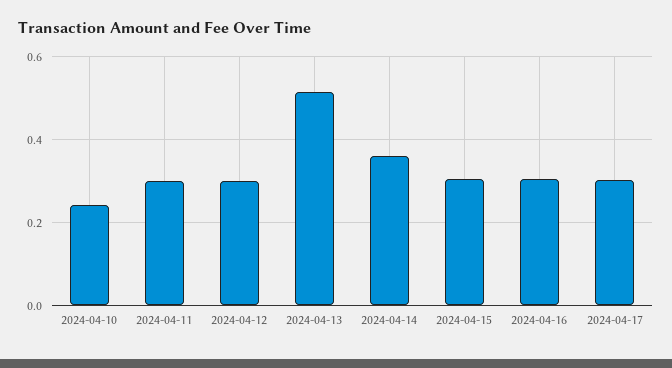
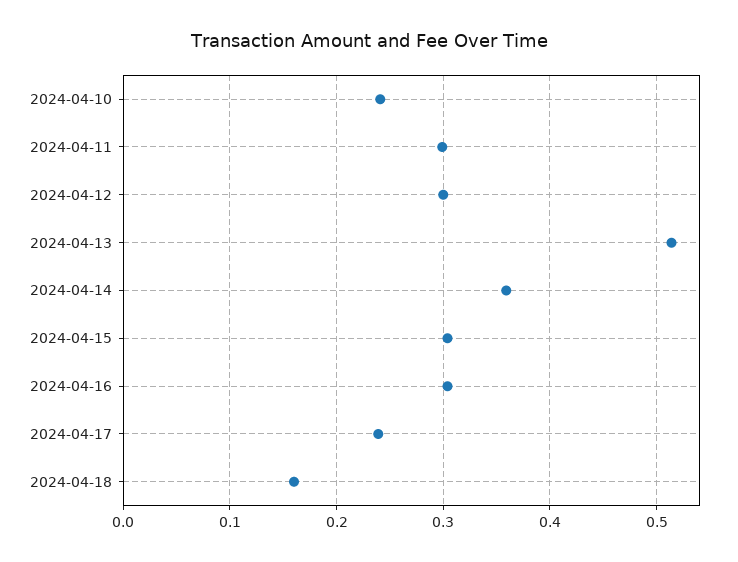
2024-04-17: 0.3 -> 0.24
2024-04-18: none -> 0.16

